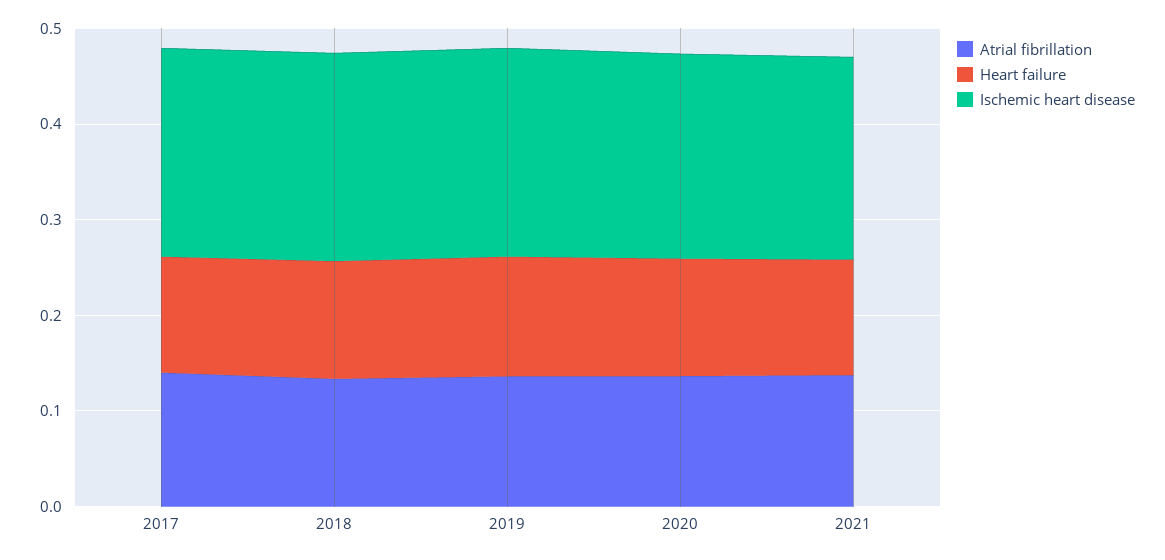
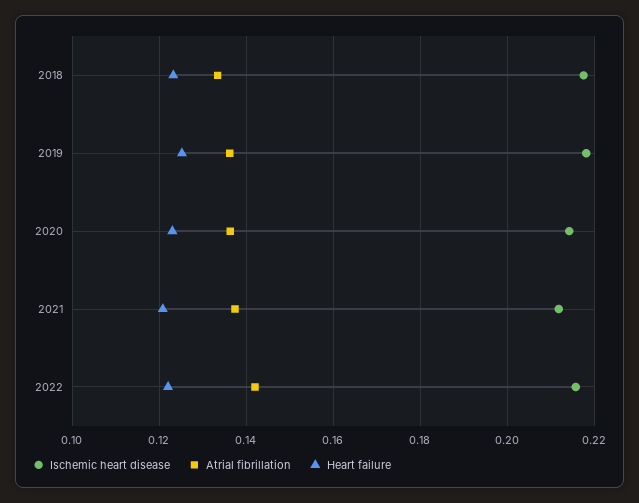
Atrial fibrillation, 2017: 0.14 -> none
Heart failure, 2017: 0.12 -> none
Ischemic heart disease, 2017: 0.22 -> none
Ischemic heart disease, 2022: none -> 0.216
Atrial fibrillation, 2022: none -> 0.142
Heart failure, 2022: none -> 0.122

